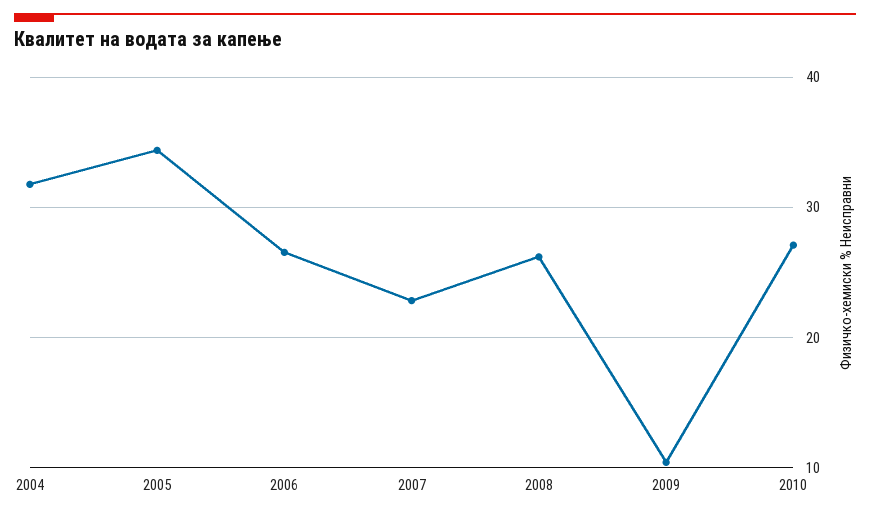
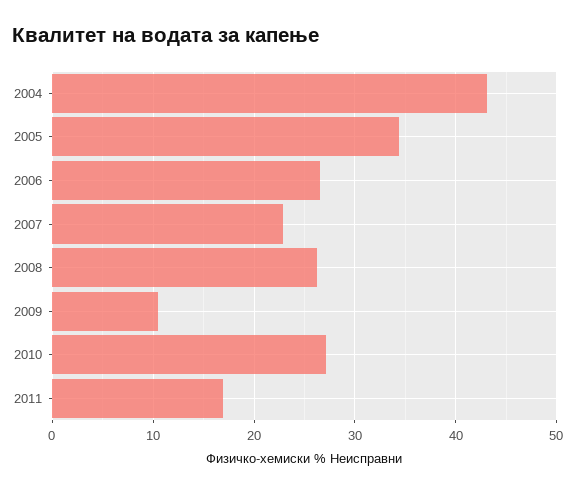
2004: 32 -> 43
2011: none -> 17

